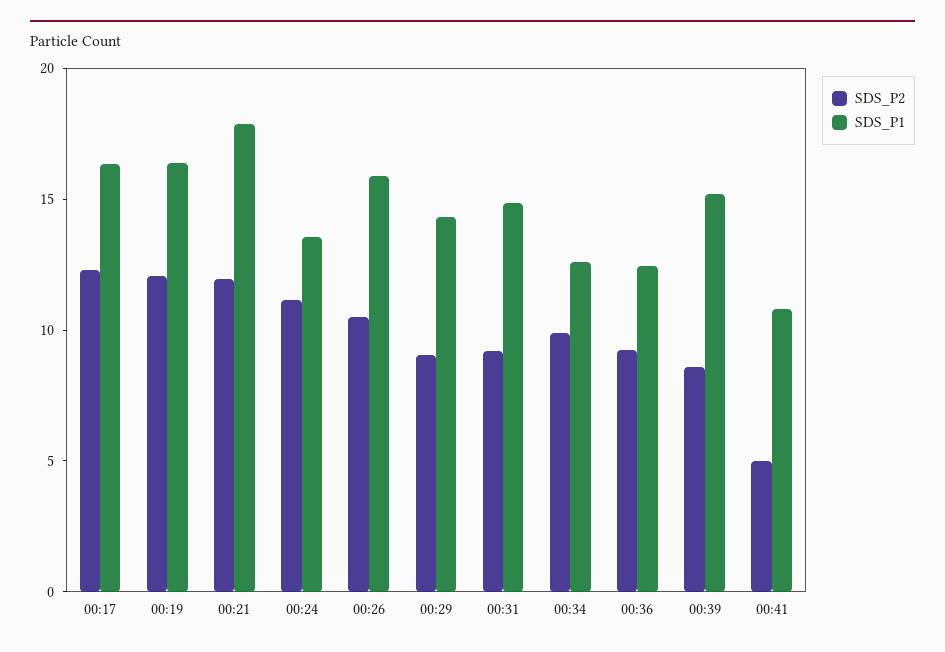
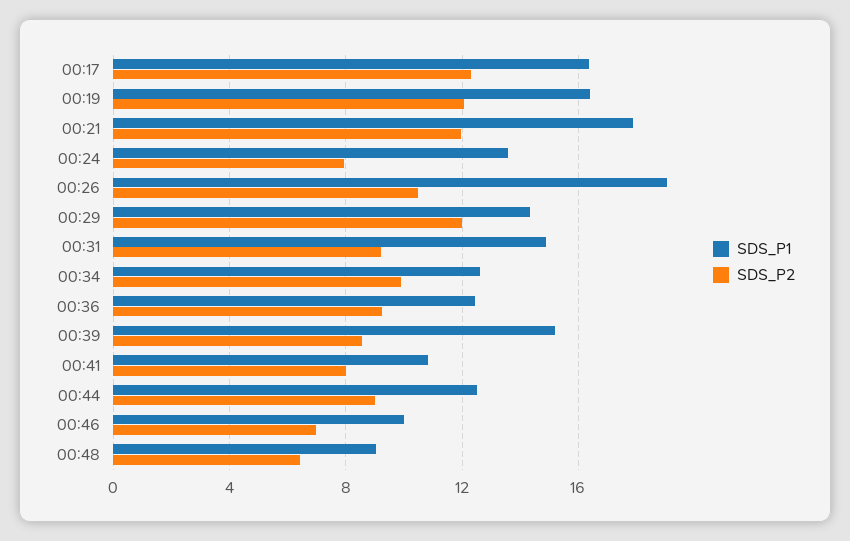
SDS_P2, 00:24: 11 -> 8
SDS_P1, 00:26: 16 -> 19
SDS_P2, 00:29: 9 -> 12
SDS_P2, 00:41: 5 -> 8
SDS_P1, 00:44: none -> 12.5
SDS_P2, 00:44: none -> 9
SDS_P1, 00:46: none -> 10
SDS_P2, 00:46: none -> 7
SDS_P1, 00:48: none -> 9
SDS_P2, 00:48: none -> 6.5

